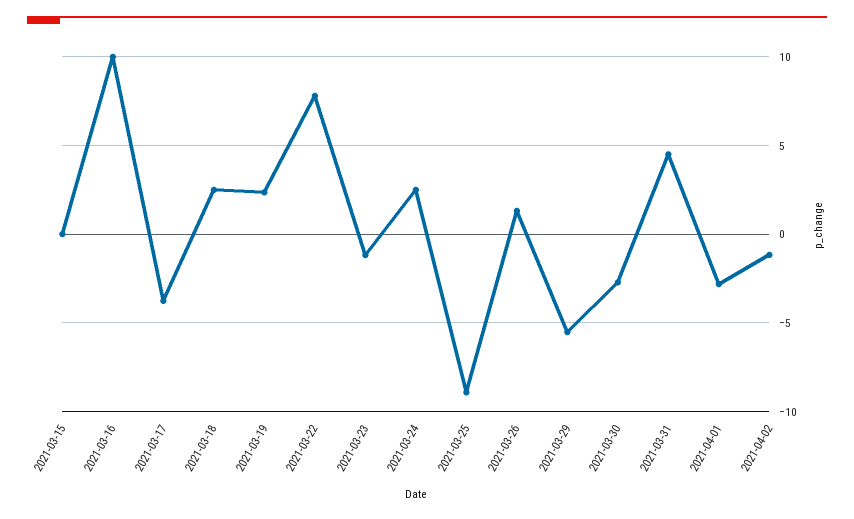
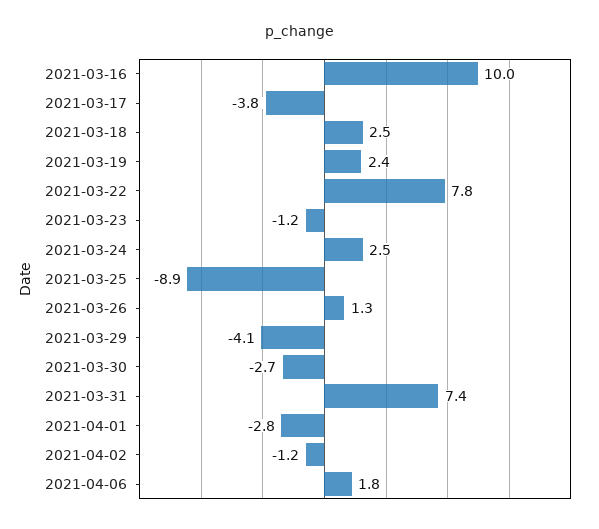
2021-03-15: 0 -> none
2021-03-29: -5.5 -> -4.1
2021-03-31: 4.5 -> 7.4
2021-04-06: none -> 1.8

